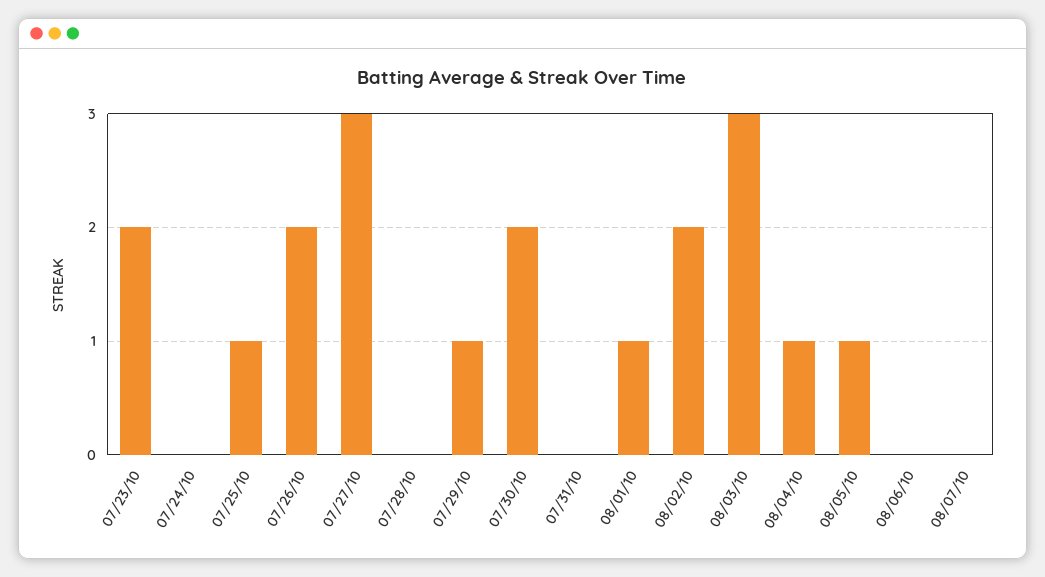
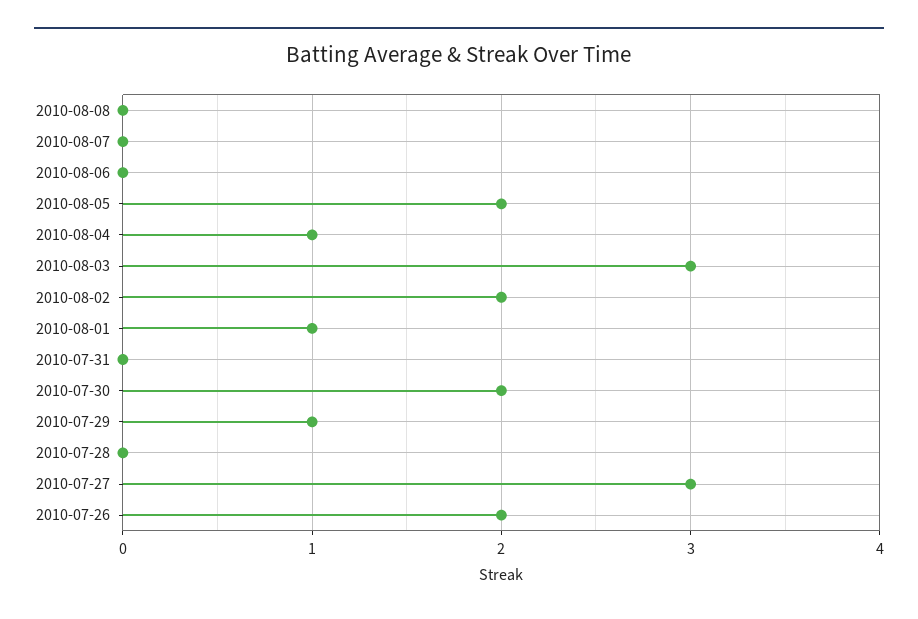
07/23/10: 2 -> none
07/24/10: 0 -> none
07/25/10: 1 -> none
08/05/10: 1 -> 2
2010-08-08: none -> 0

